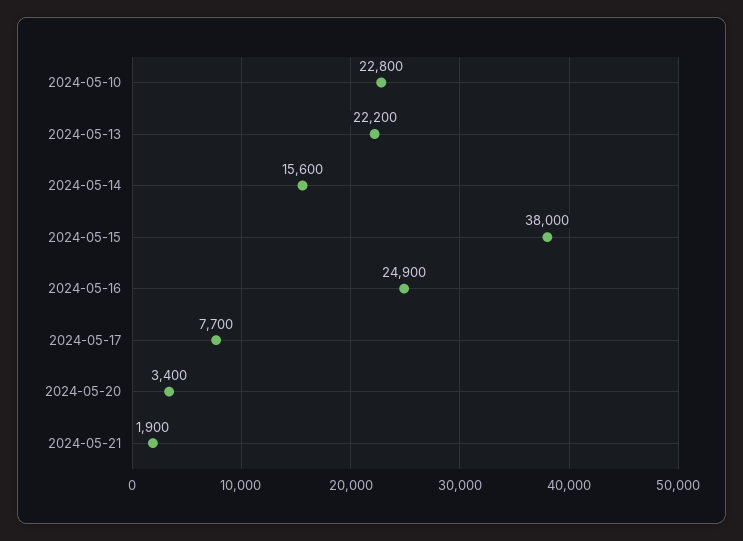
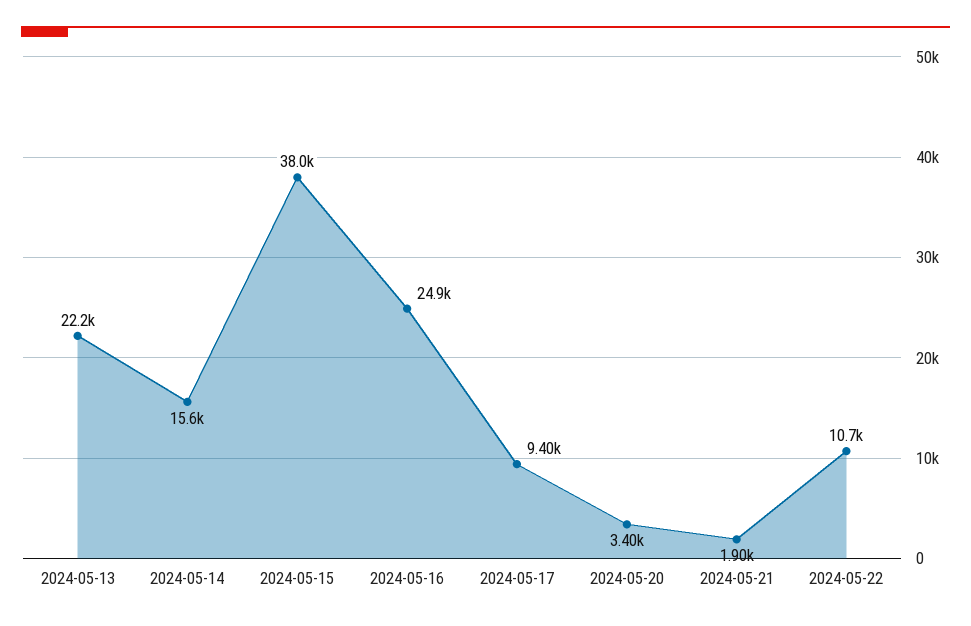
2024-05-10: 22800 -> none
2024-05-17: 7700 -> 9400
2024-05-22: none -> 10700

